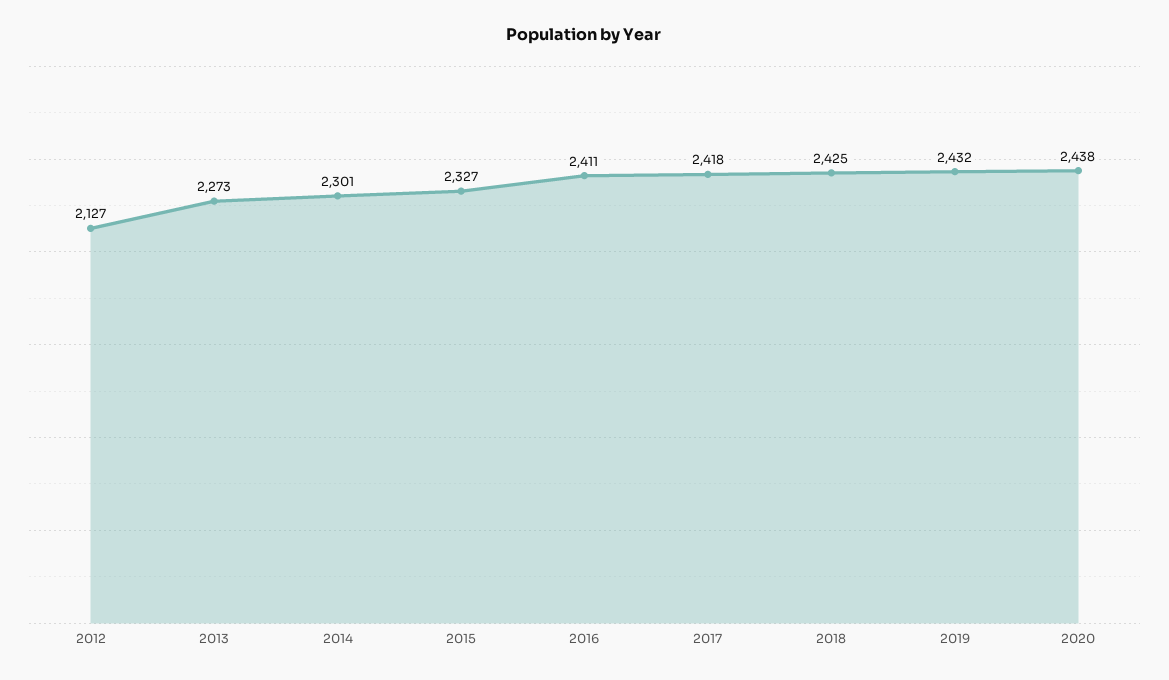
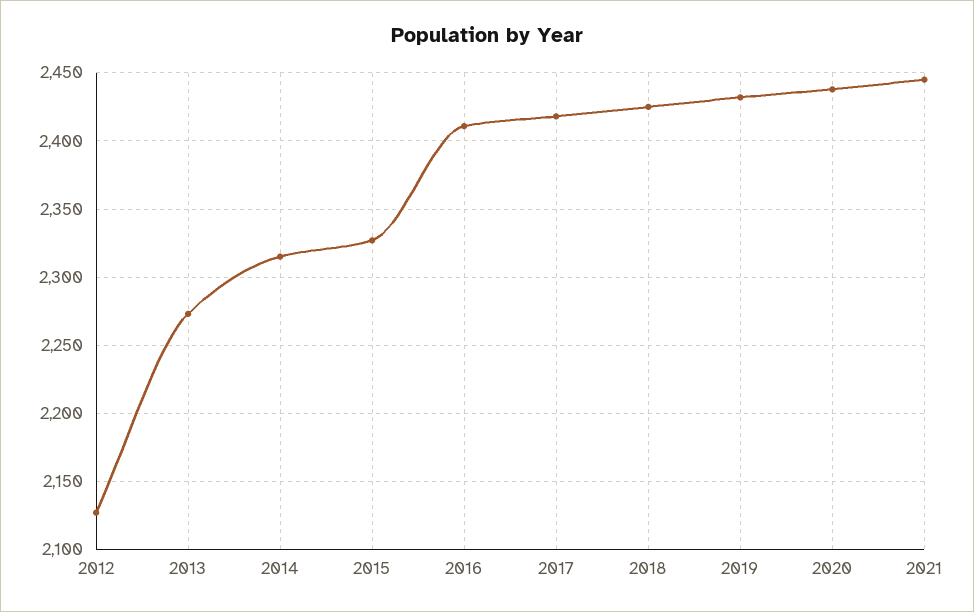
2014: 2301 -> 2315
2021: none -> 2445

